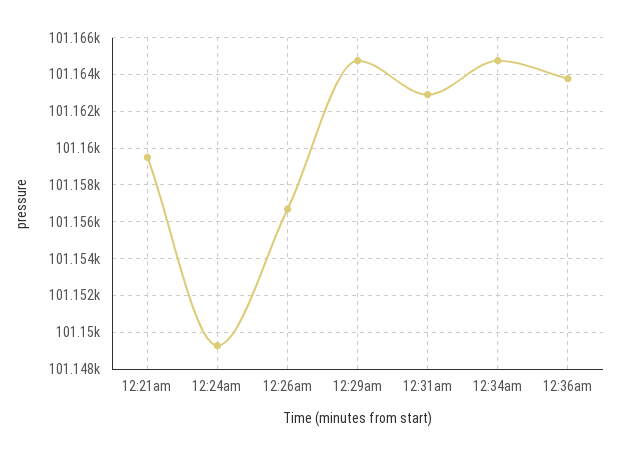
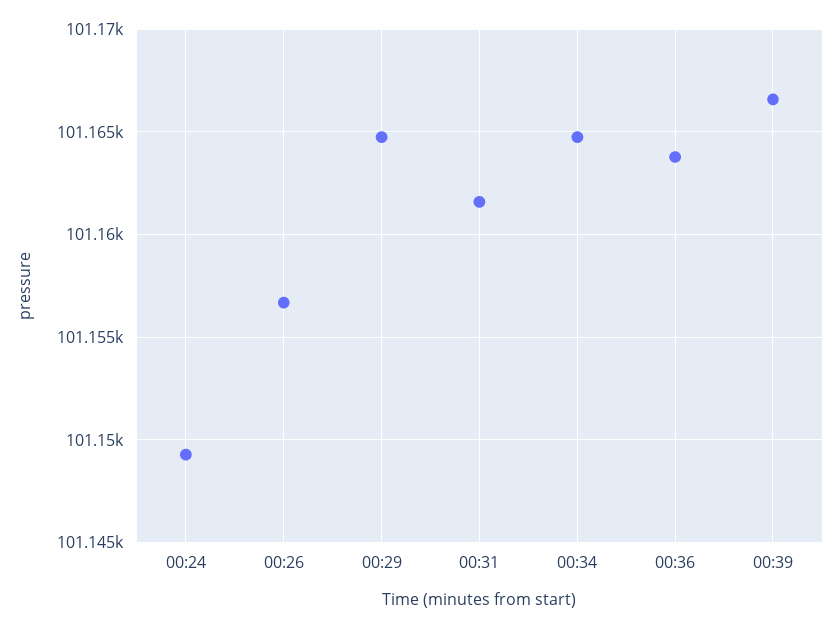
12:21am: 101159.5 -> none
12:31am: 101163 -> 101161.5
00:39: none -> 101166.5

